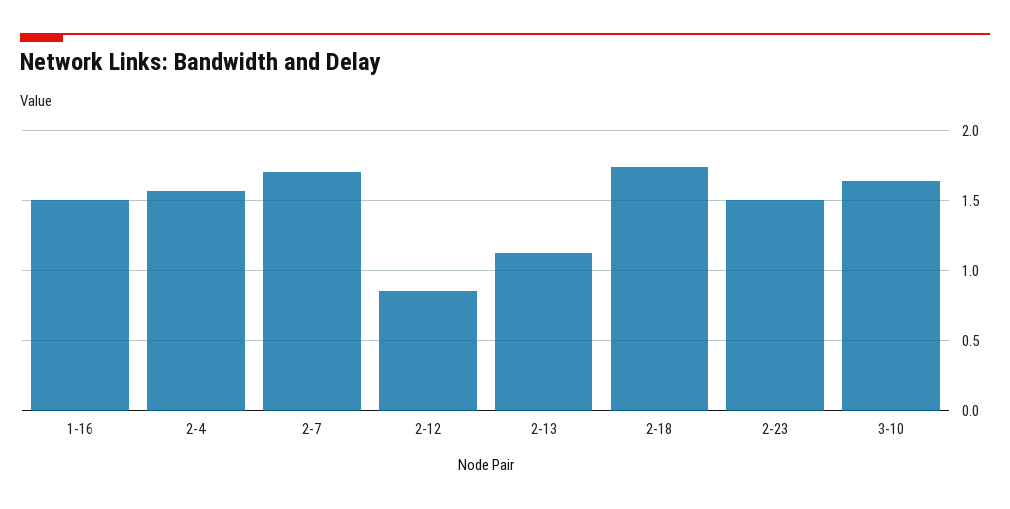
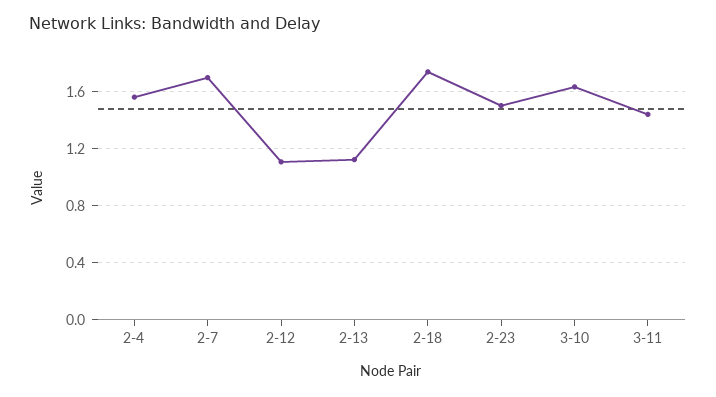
1-16: 1.5 -> none
2-12: 0.85 -> 1.1
3-11: none -> 1.45

